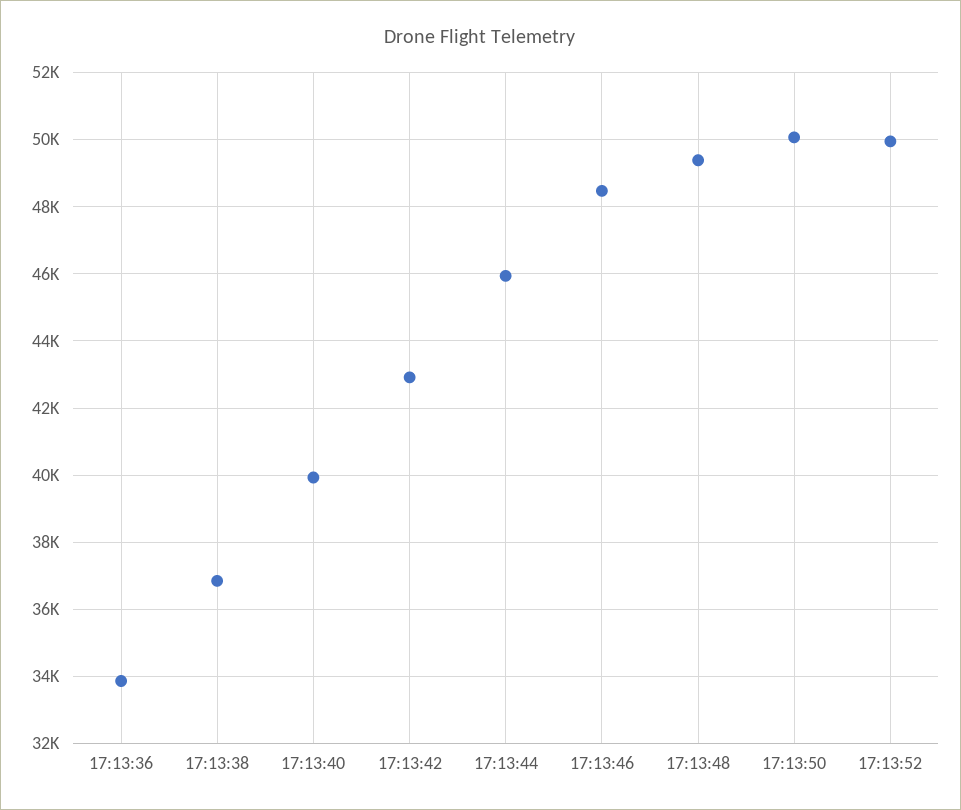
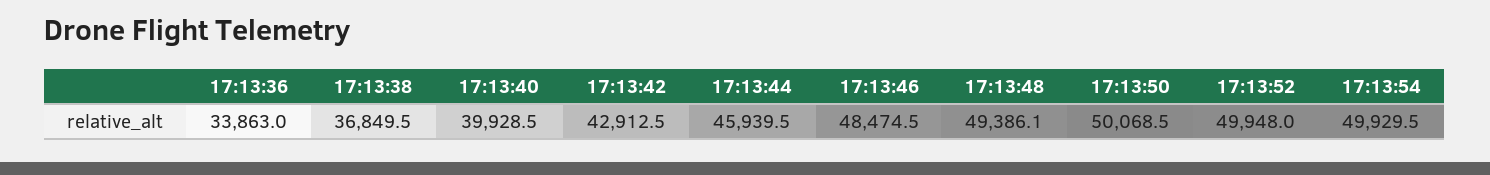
17:13:54: none -> 49929.5

